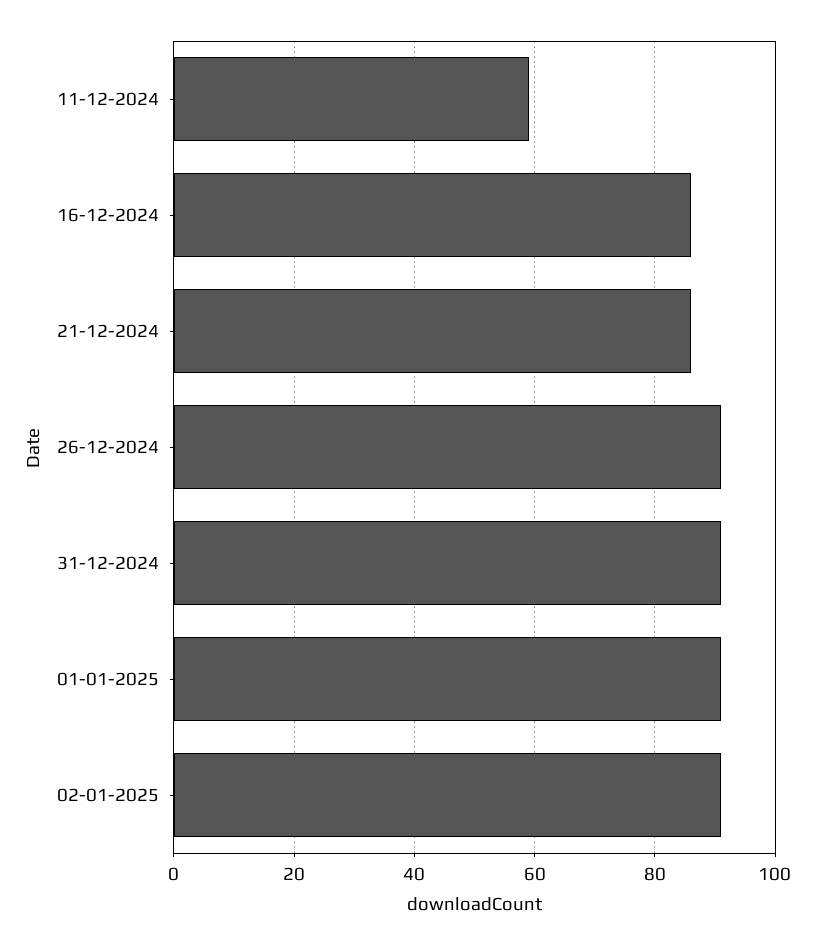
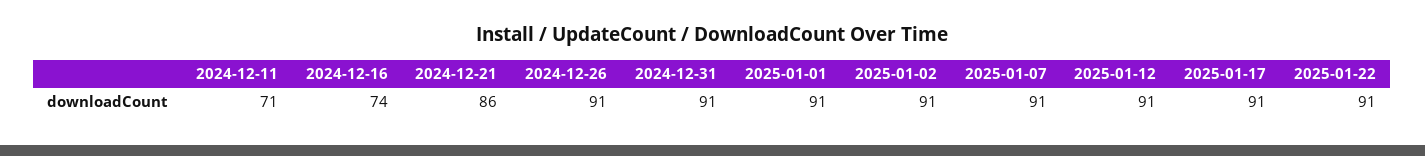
11-12-2024: 60 -> 71
16-12-2024: 85 -> 74
2025-01-07: none -> 91
2025-01-12: none -> 91
2025-01-17: none -> 91
2025-01-22: none -> 91

